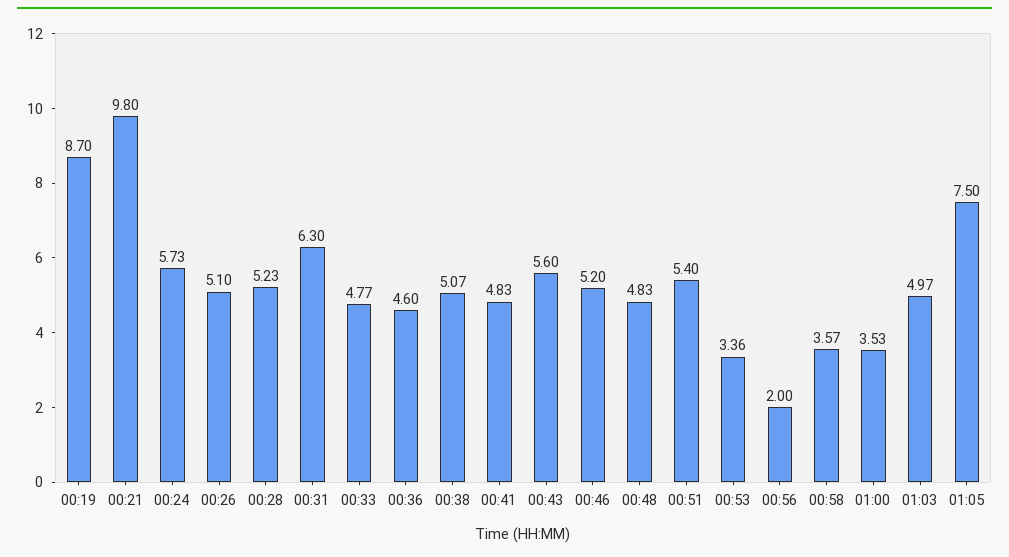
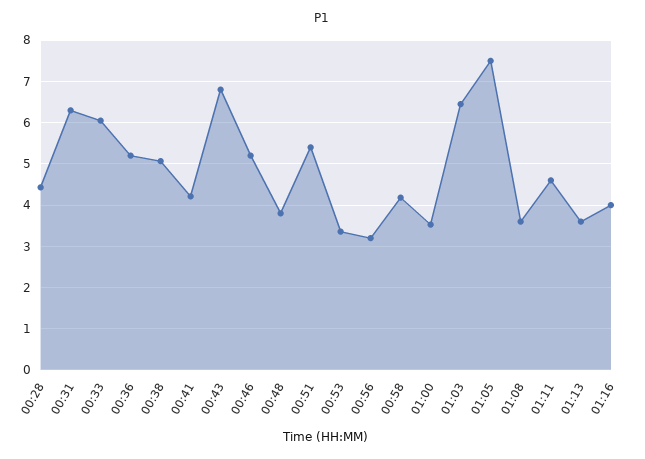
00:19: 8.7 -> none
00:21: 9.8 -> none
00:24: 5.73 -> none
00:26: 5.1 -> none
00:28: 5.23 -> 4.4
00:33: 4.77 -> 6
00:36: 4.6 -> 5.2
00:41: 4.83 -> 4.2
00:43: 5.6 -> 6.8
00:48: 4.83 -> 3.8
00:56: 2 -> 3.2
00:58: 3.57 -> 4.2
01:03: 4.97 -> 6.4
01:08: none -> 3.6
01:11: none -> 4.6
01:13: none -> 3.6
01:16: none -> 4

